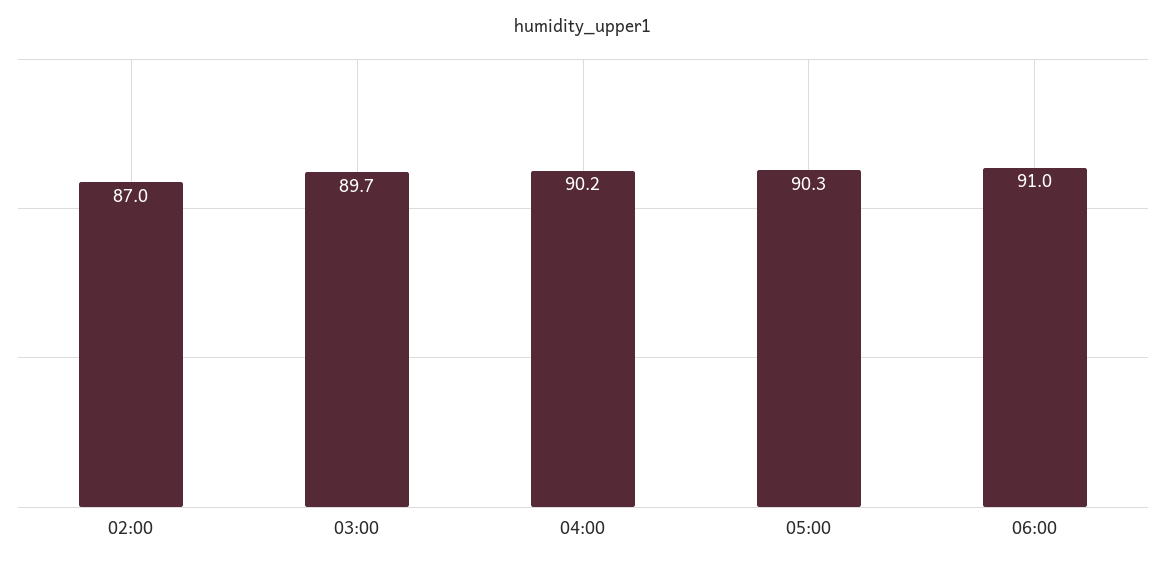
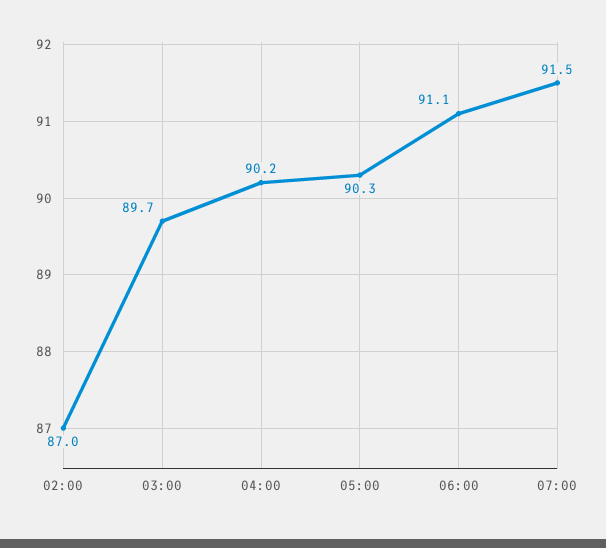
06:00: 91 -> 91.1
07:00: none -> 91.5

